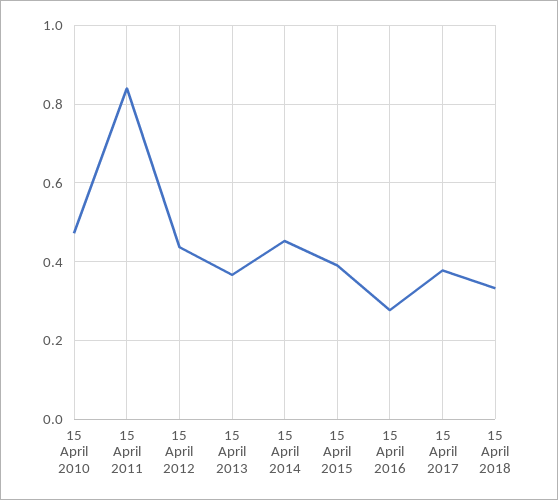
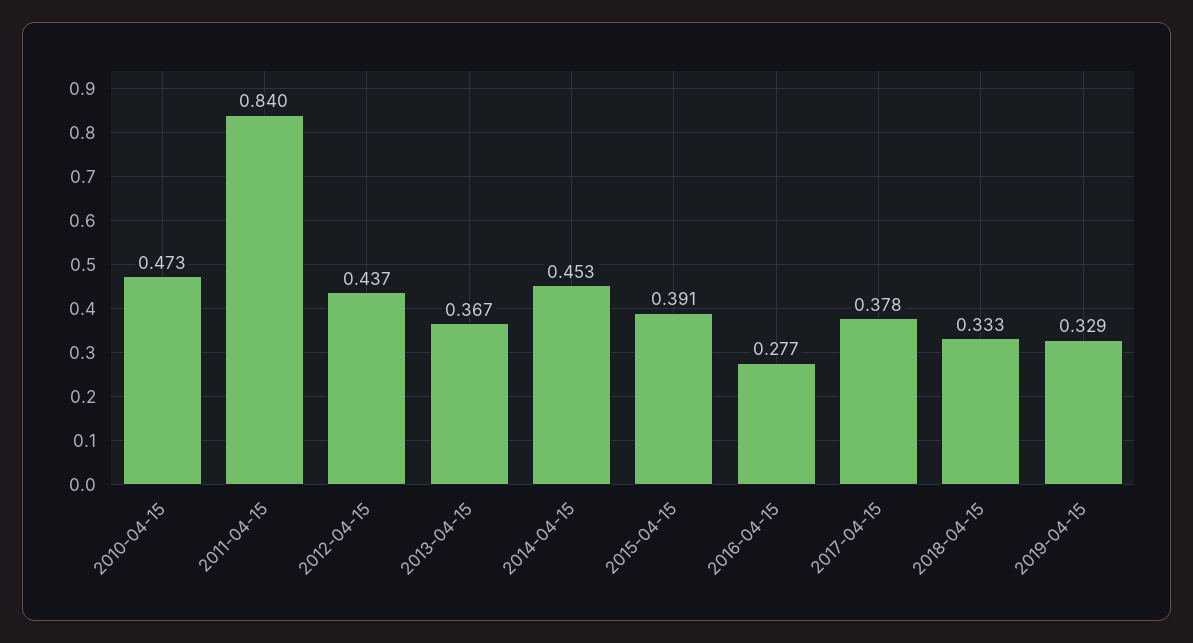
2019-04-15: none -> 0.329

